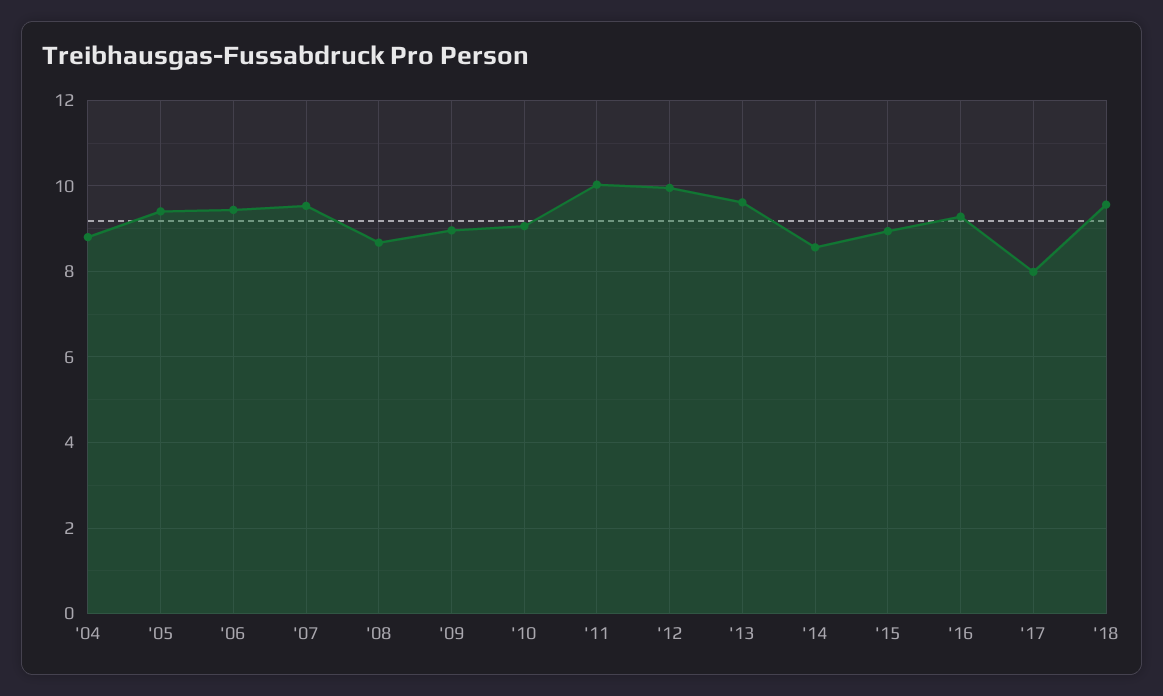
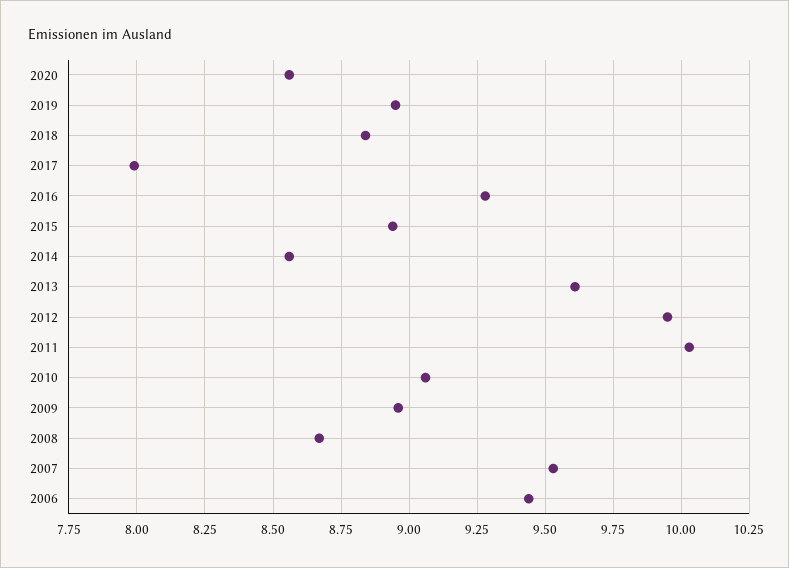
'04: 8.8 -> none
'05: 9.4 -> none
'18: 9.6 -> 8.85
2020: none -> 8.55
2019: none -> 8.95

